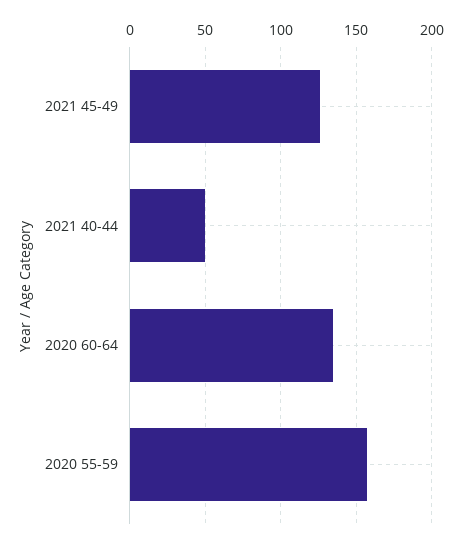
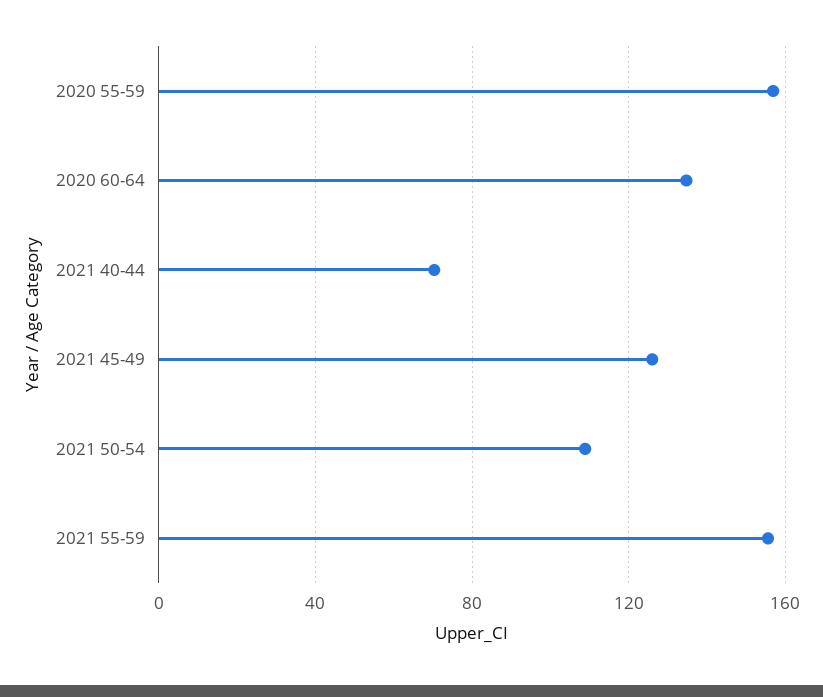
2021 40-44: 50 -> 70
2021 50-54: none -> 110
2021 55-59: none -> 155

